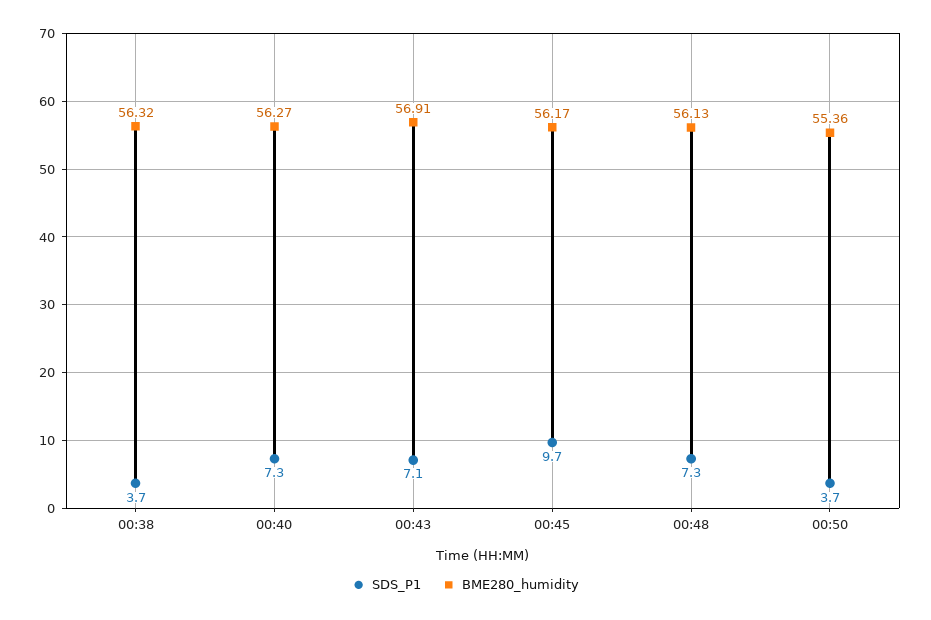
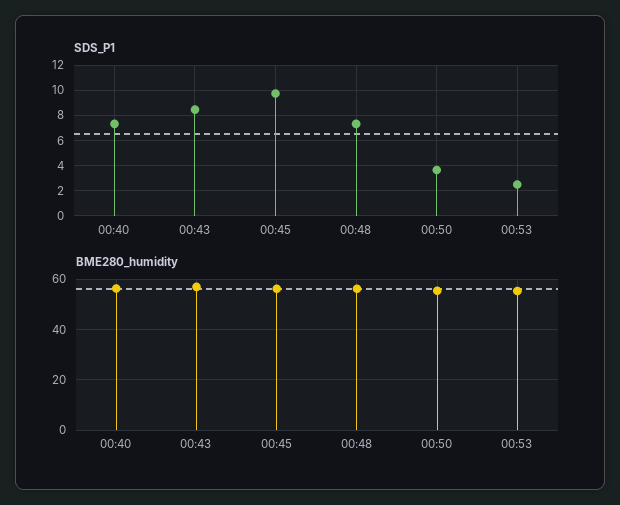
SDS_P1, 00:38: 3.7 -> none
BME280_humidity, 00:38: 56.32 -> none
SDS_P1, 00:43: 7.1 -> 8.5
SDS_P1, 00:53: none -> 2.5
BME280_humidity, 00:53: none -> 55

